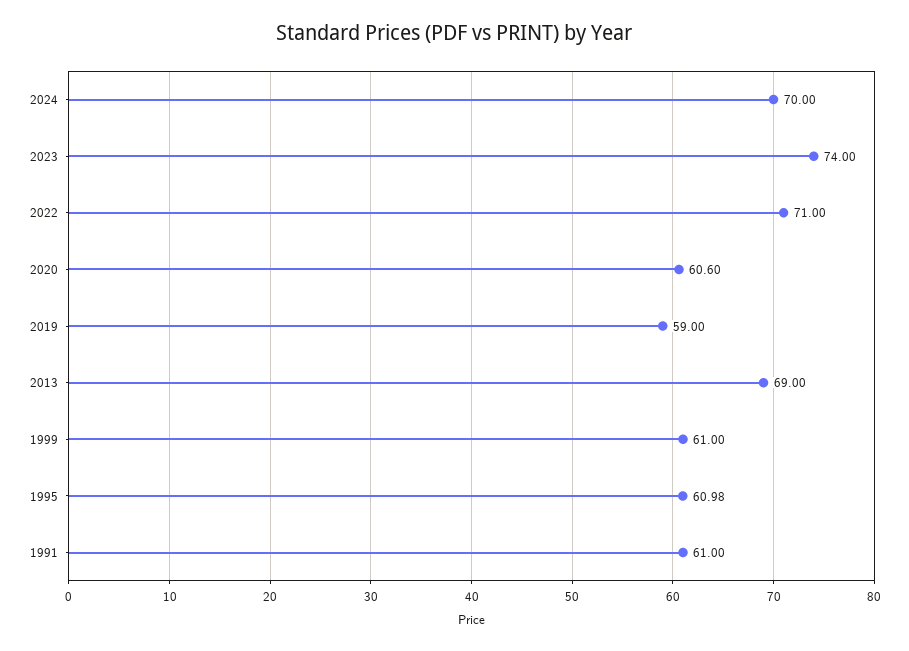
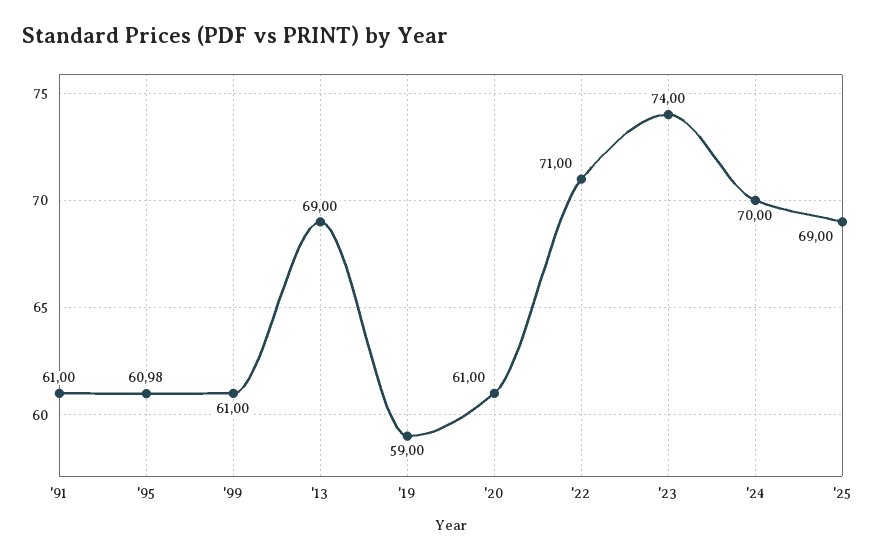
2020: 60.6 -> 61
'25: none -> 69

